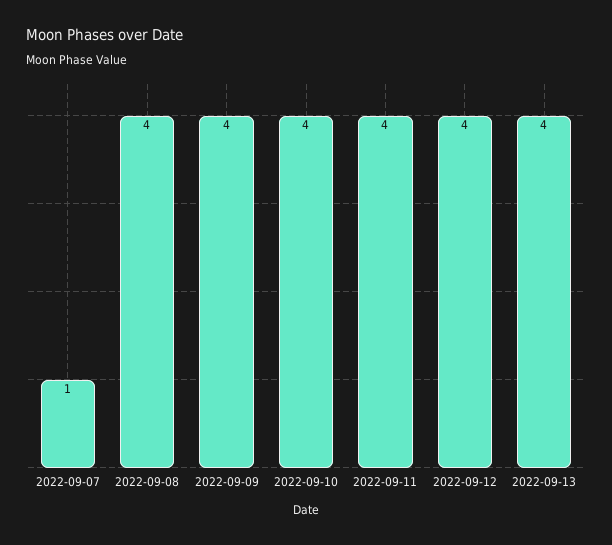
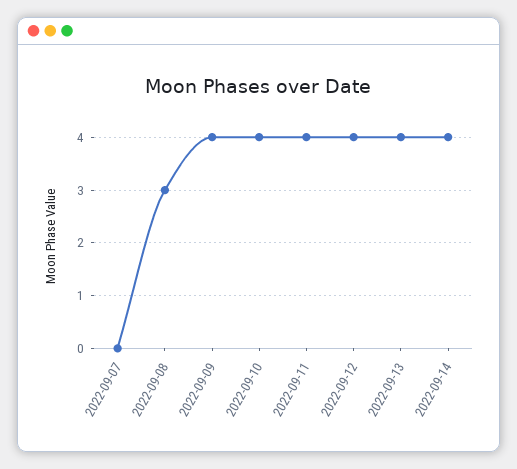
2022-09-07: 1 -> 0
2022-09-08: 4 -> 3
2022-09-14: none -> 4

